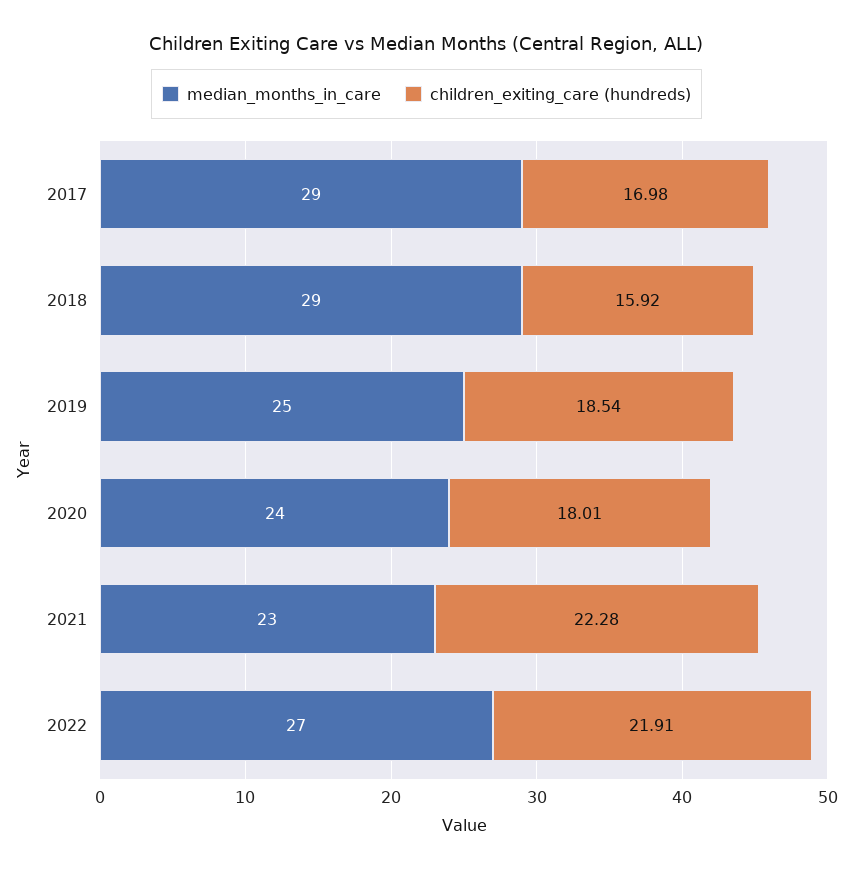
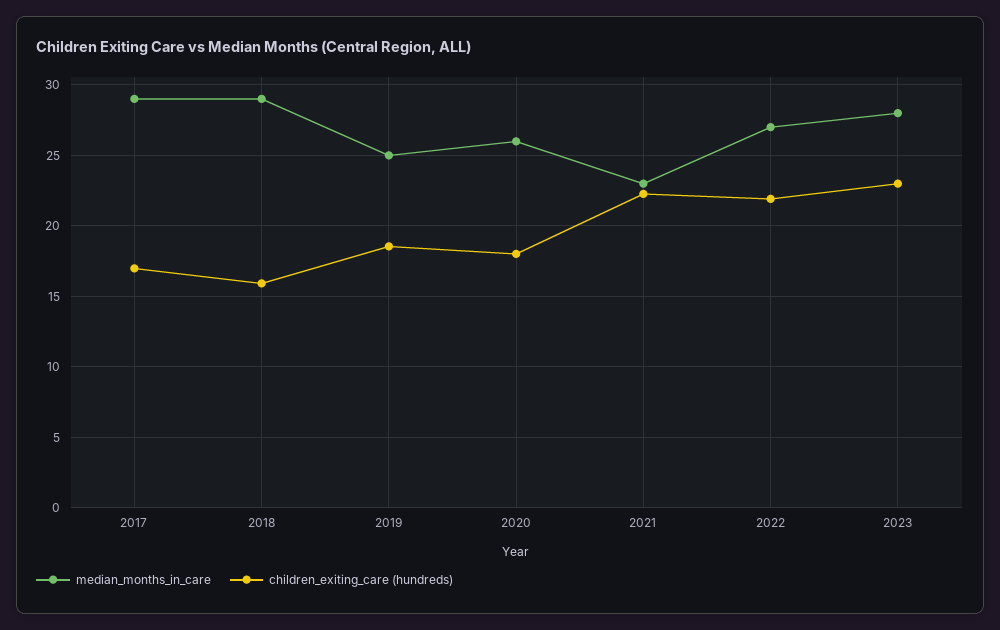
median_months_in_care, 2020: 24 -> 26
median_months_in_care, 2023: none -> 28
children_exiting_care (hundreds), 2023: none -> 23

